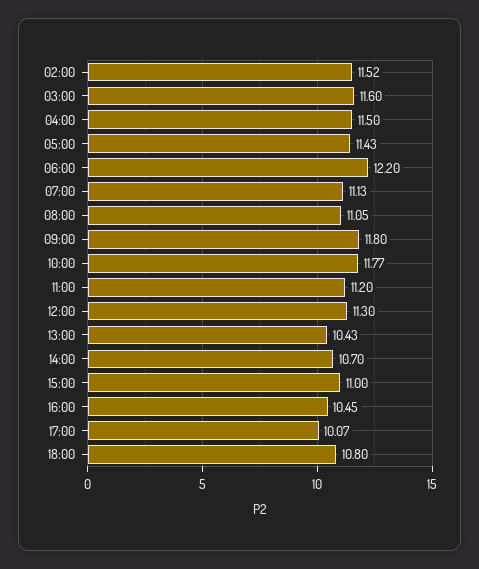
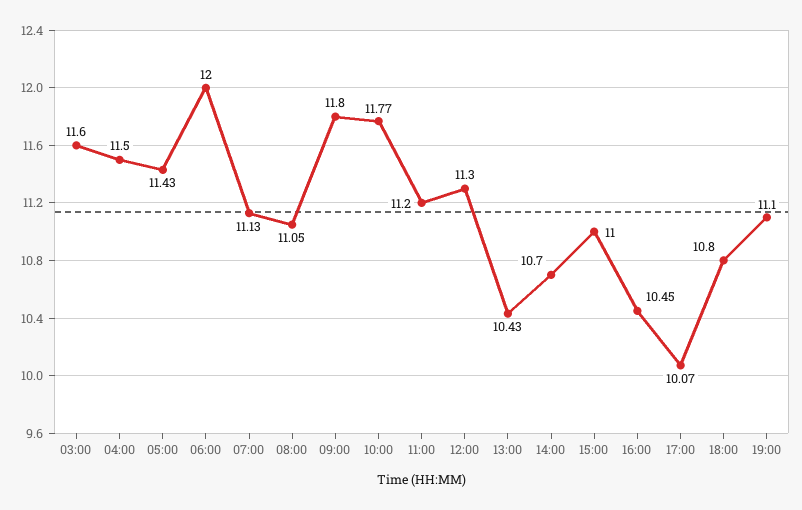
02:00: 11.52 -> none
06:00: 12.2 -> 12
19:00: none -> 11.1

